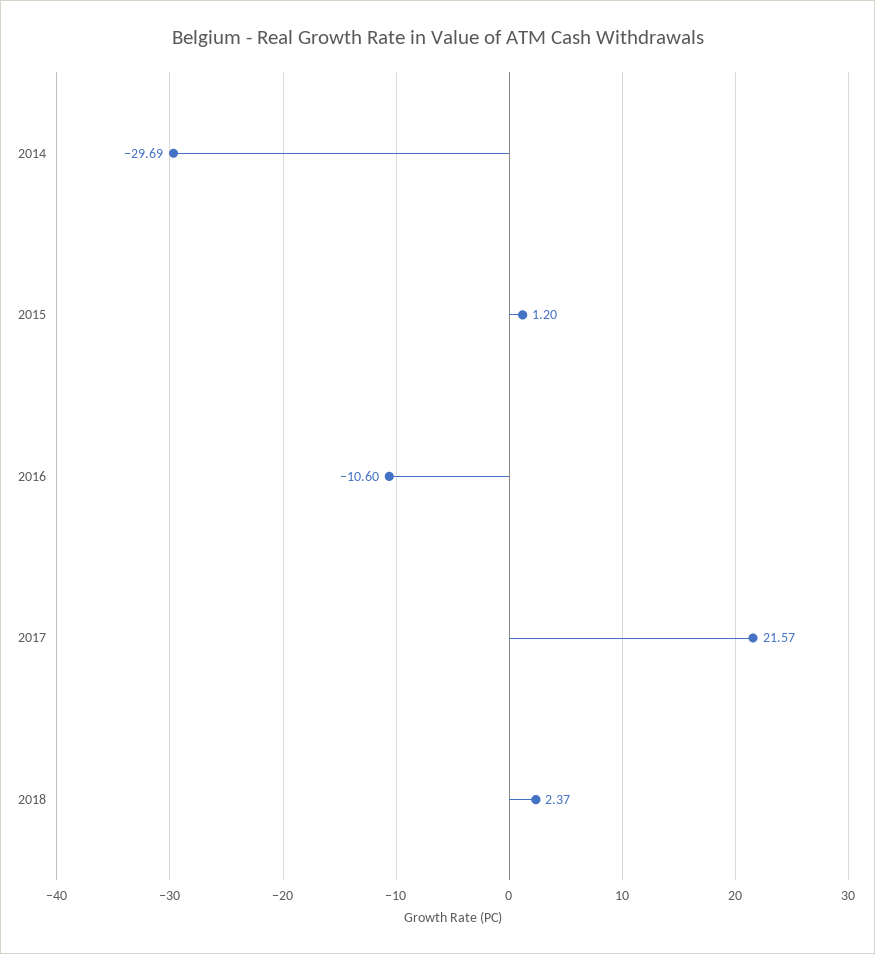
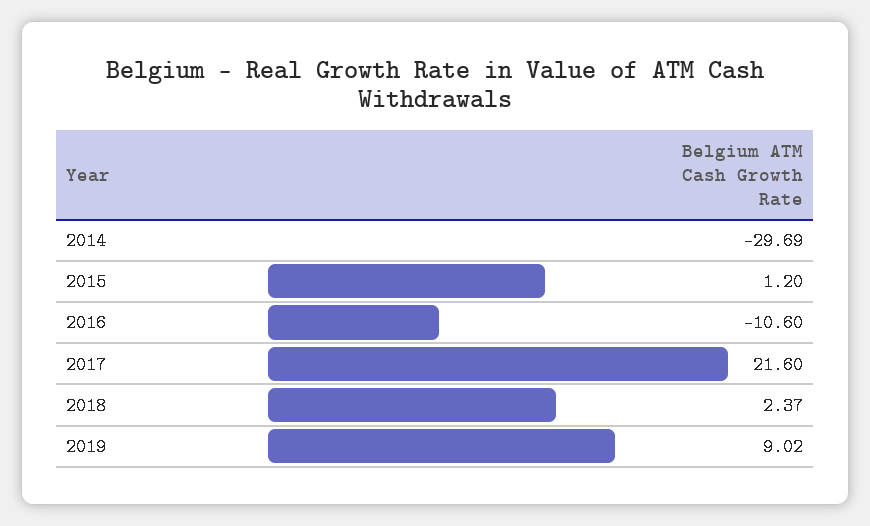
2017: 21.57 -> 21.6
2019: none -> 9.02

